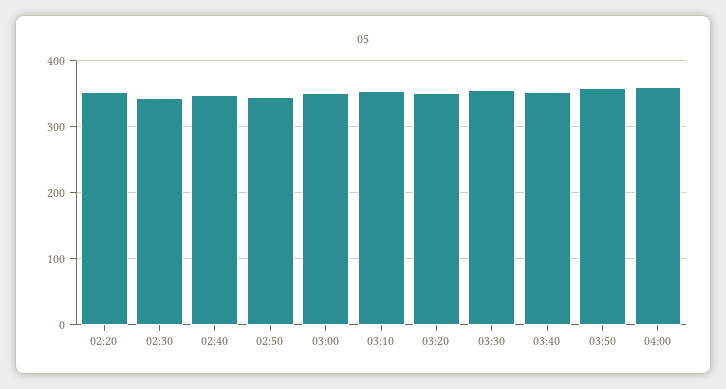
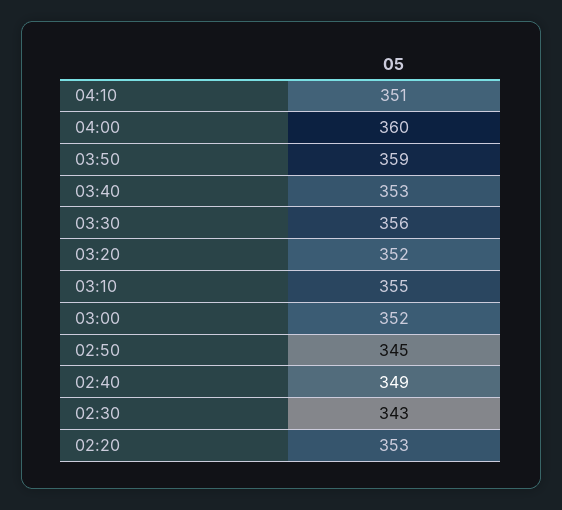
04:10: none -> 351

